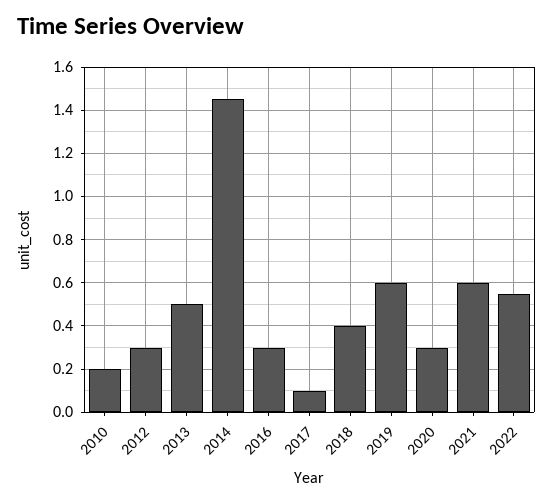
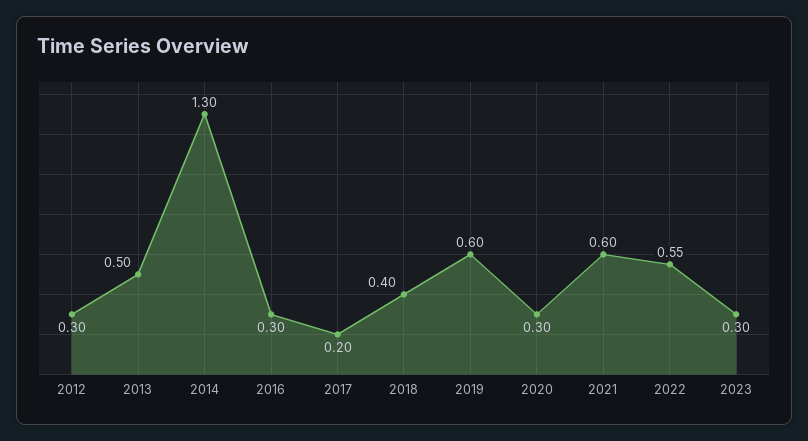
2010: 0.2 -> none
2014: 1.45 -> 1.3
2017: 0.1 -> 0.2
2023: none -> 0.3

